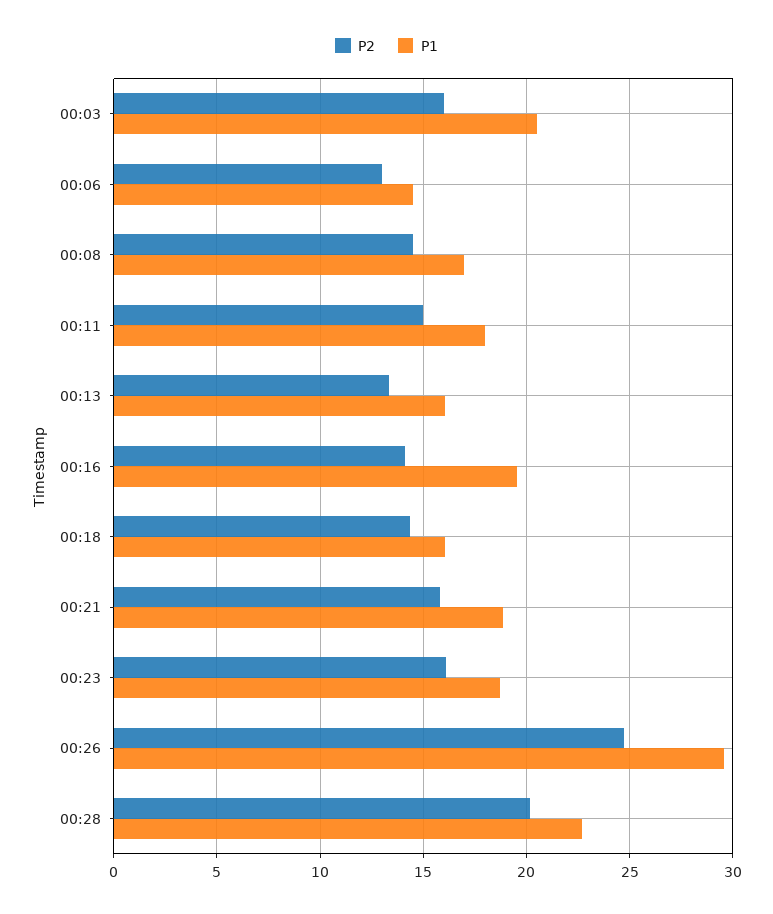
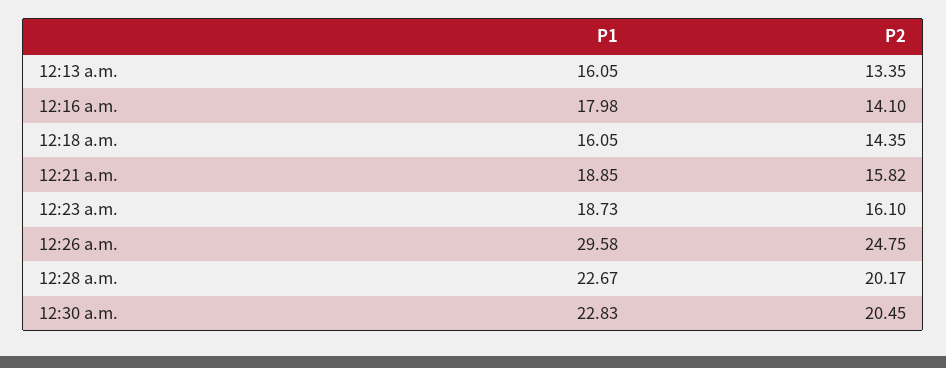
P2, 00:03: 16 -> none
P1, 00:03: 20.5 -> none
P2, 00:06: 13 -> none
P1, 00:06: 14.5 -> none
P2, 00:08: 14.5 -> none
P1, 00:08: 17 -> none
P2, 00:11: 15 -> none
P1, 00:11: 18 -> none
P1, 00:16: 19.5 -> 17.98
P1, 12:30 a.m.: none -> 22.83
P2, 12:30 a.m.: none -> 20.45

